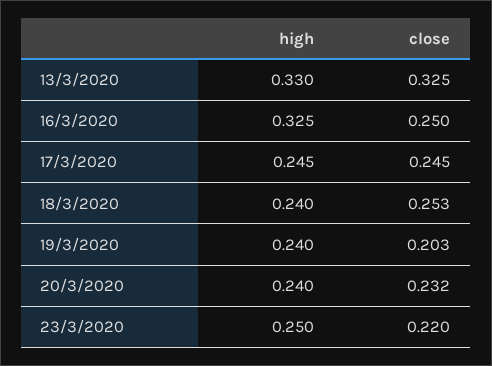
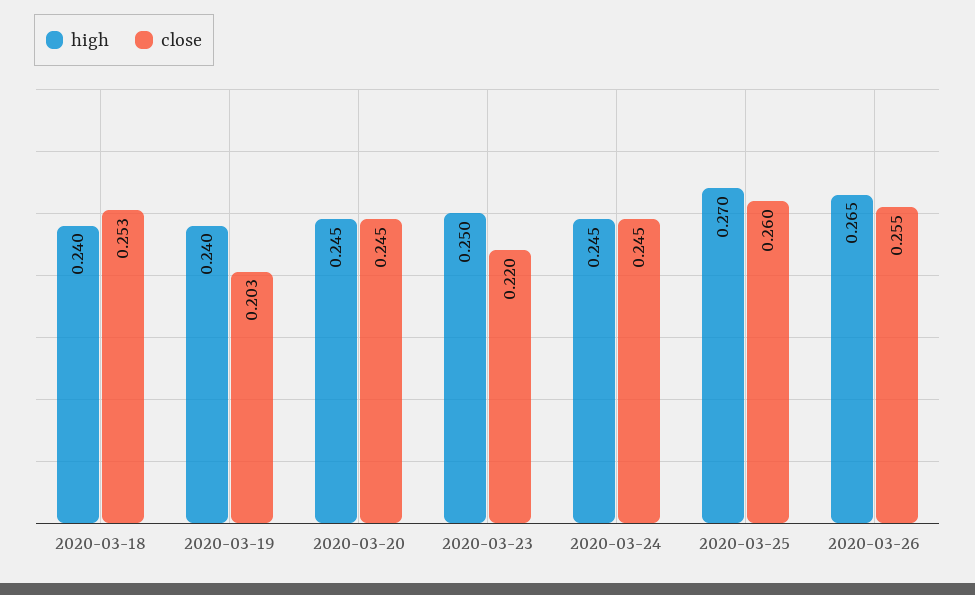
high, 13/3/2020: 0.33 -> none
close, 13/3/2020: 0.325 -> none
high, 16/3/2020: 0.325 -> none
close, 16/3/2020: 0.25 -> none
high, 17/3/2020: 0.245 -> none
close, 17/3/2020: 0.245 -> none
high, 20/3/2020: 0.24 -> 0.245
close, 20/3/2020: 0.232 -> 0.245
high, 2020-03-24: none -> 0.245
close, 2020-03-24: none -> 0.245
high, 2020-03-25: none -> 0.27
close, 2020-03-25: none -> 0.26
high, 2020-03-26: none -> 0.265
close, 2020-03-26: none -> 0.255

